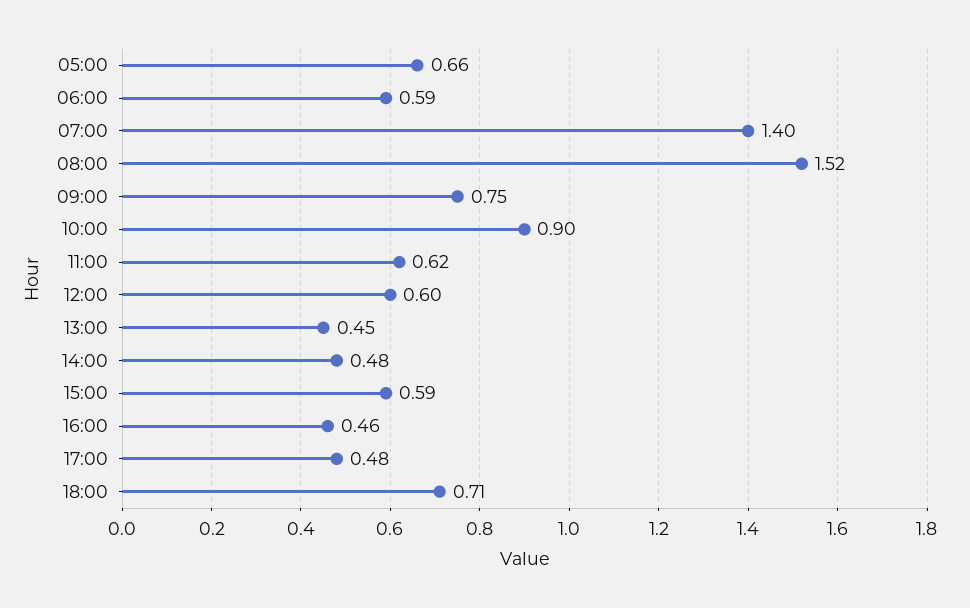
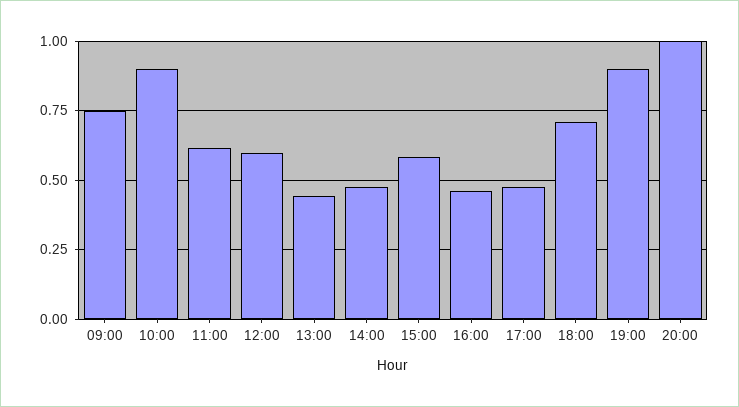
05:00: 0.66 -> none
06:00: 0.59 -> none
07:00: 1.4 -> none
08:00: 1.52 -> none
19:00: none -> 0.9
20:00: none -> 1

